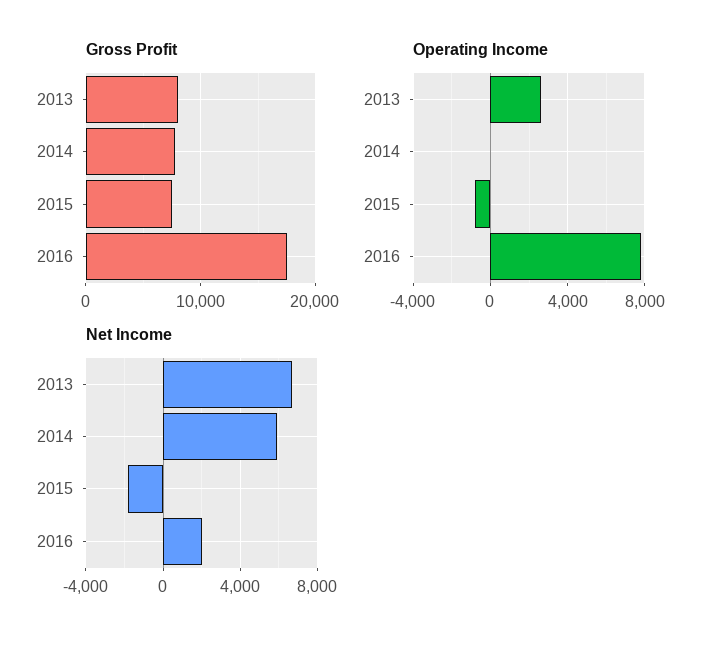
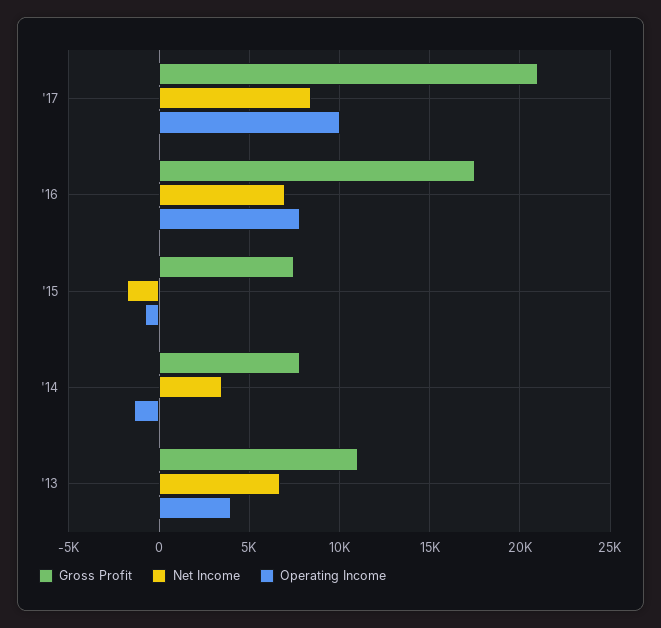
Gross Profit, 2013: 8000 -> 11000
Operating Income, 2013: 2500 -> 4000
Operating Income, 2014: 0 -> -1500
Net Income, 2014: 6000 -> 3500
Net Income, 2016: 2000 -> 7000
Gross Profit, '17: none -> 21000
Net Income, '17: none -> 8500
Operating Income, '17: none -> 10000

